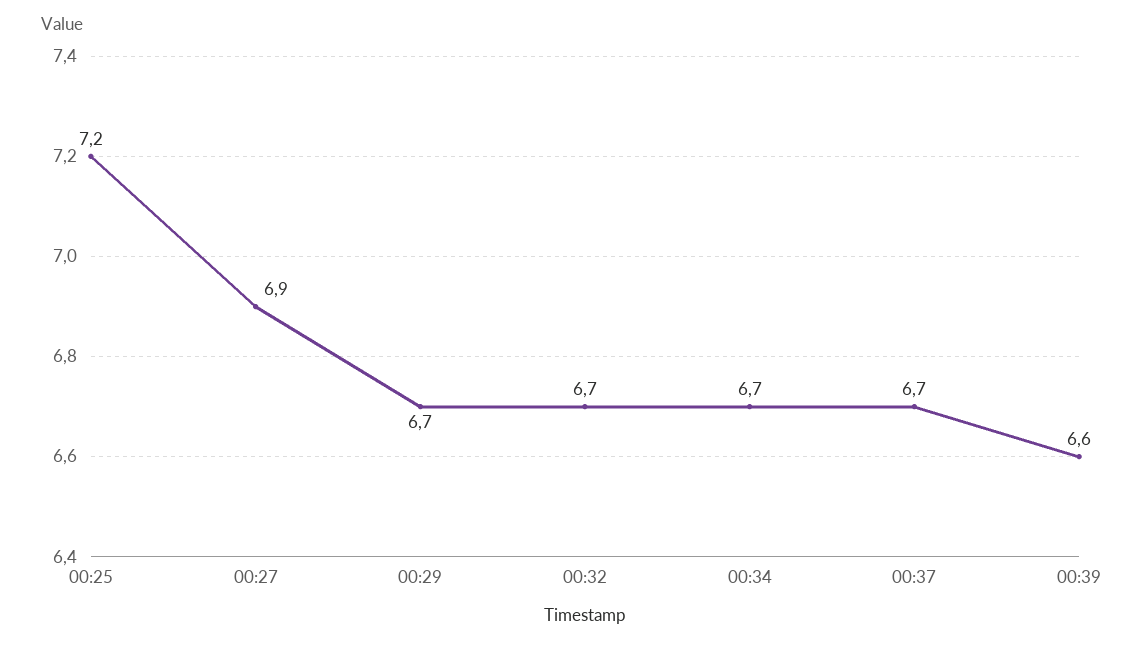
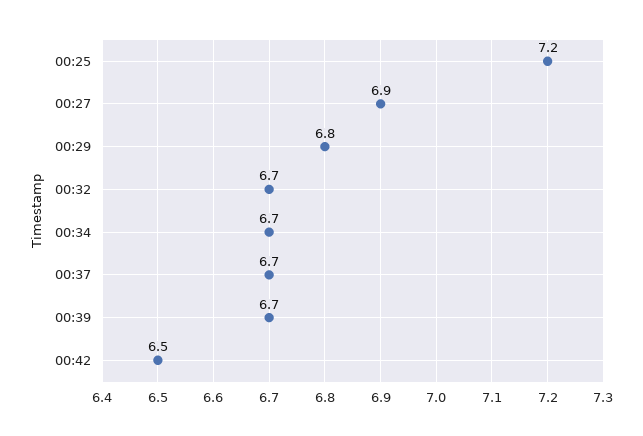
00:29: 6.7 -> 6.8
00:39: 6.6 -> 6.7
00:42: none -> 6.5

